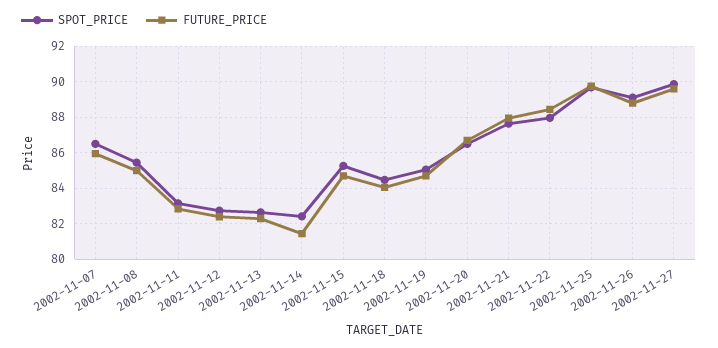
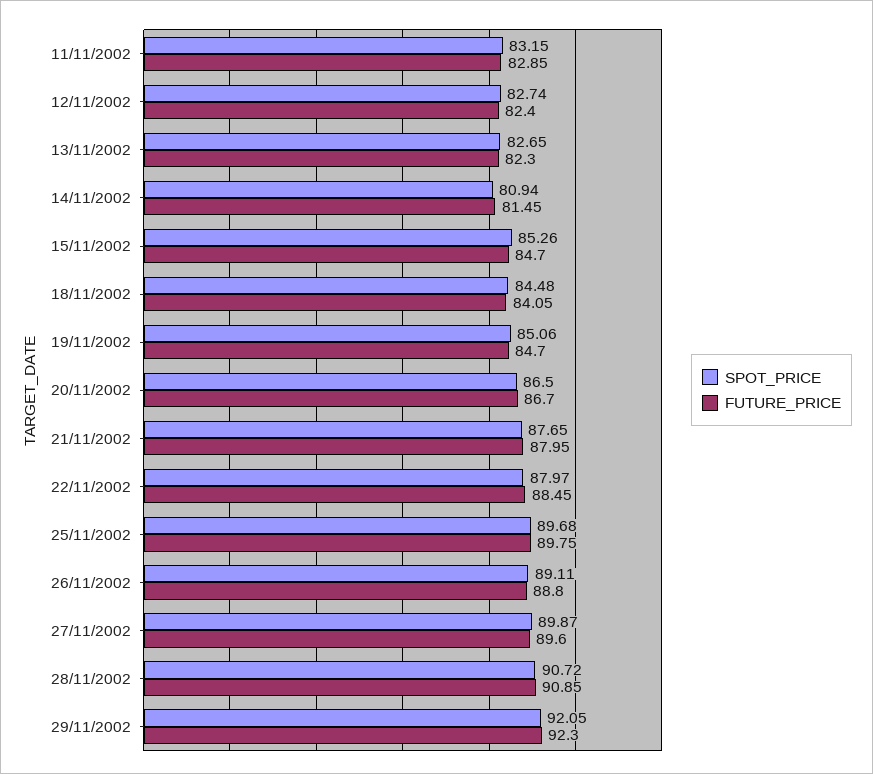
SPOT_PRICE, 2002-11-07: 86.5 -> none
FUTURE_PRICE, 2002-11-07: 86 -> none
SPOT_PRICE, 2002-11-08: 85.5 -> none
FUTURE_PRICE, 2002-11-08: 85 -> none
SPOT_PRICE, 2002-11-14: 82.5 -> 80.94
SPOT_PRICE, 28/11/2002: none -> 90.72
FUTURE_PRICE, 28/11/2002: none -> 90.85
SPOT_PRICE, 29/11/2002: none -> 92.05
FUTURE_PRICE, 29/11/2002: none -> 92.3

